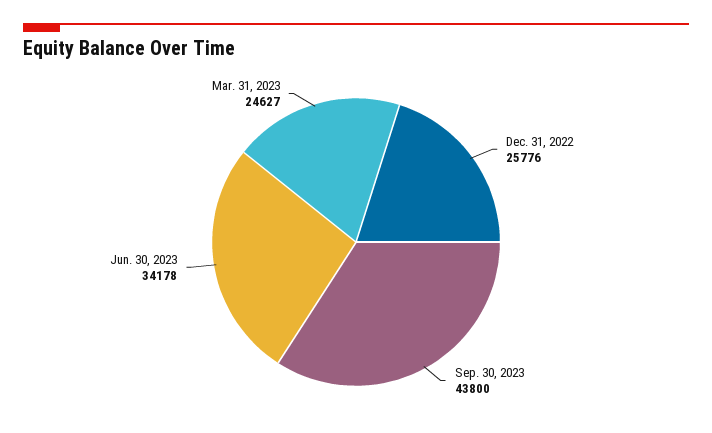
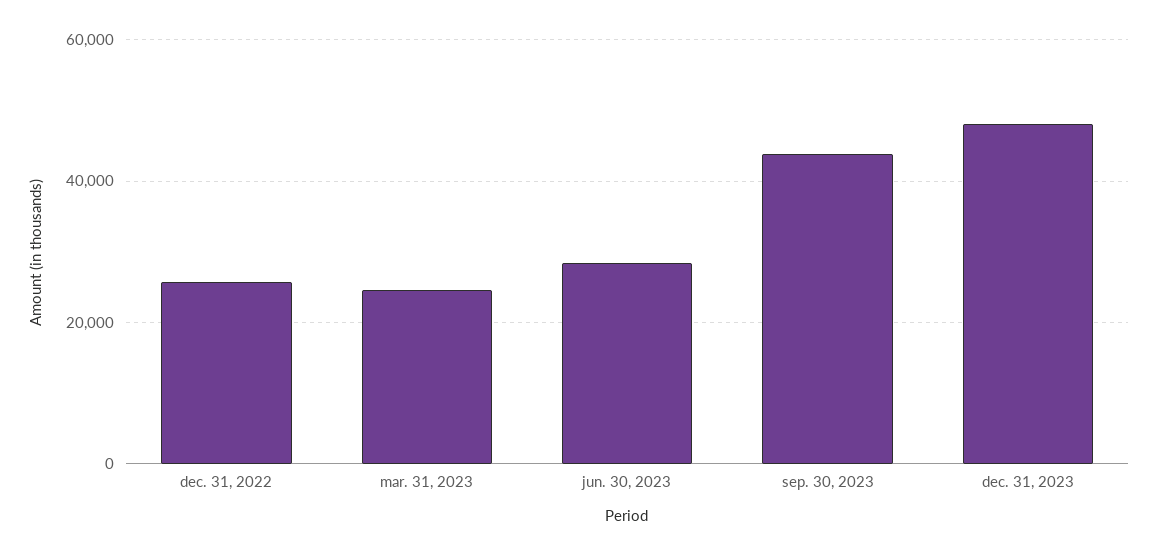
Jun. 30, 2023: 34178 -> 28000
dec. 31, 2023: none -> 48000

